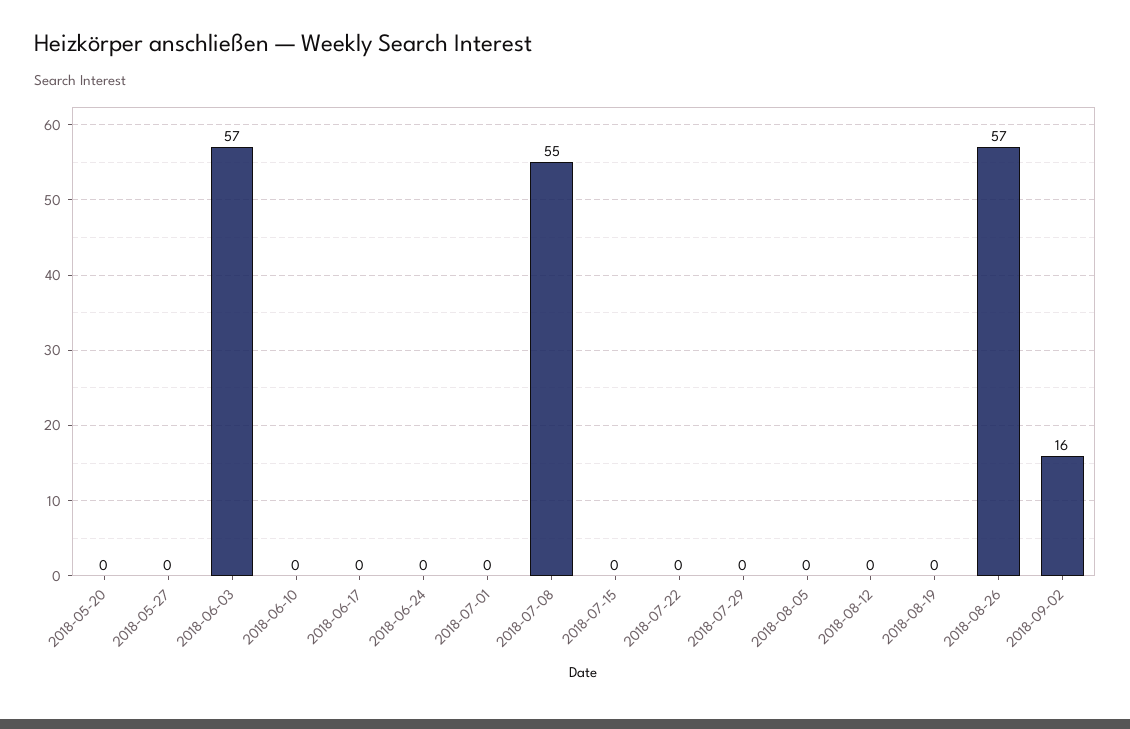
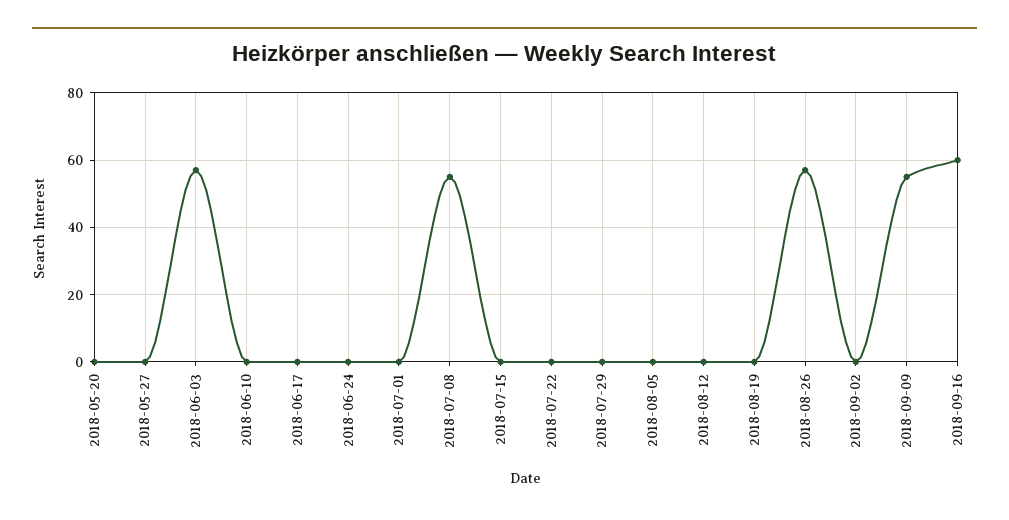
2018-09-02: 16 -> 0
2018-09-09: none -> 55
2018-09-16: none -> 60

